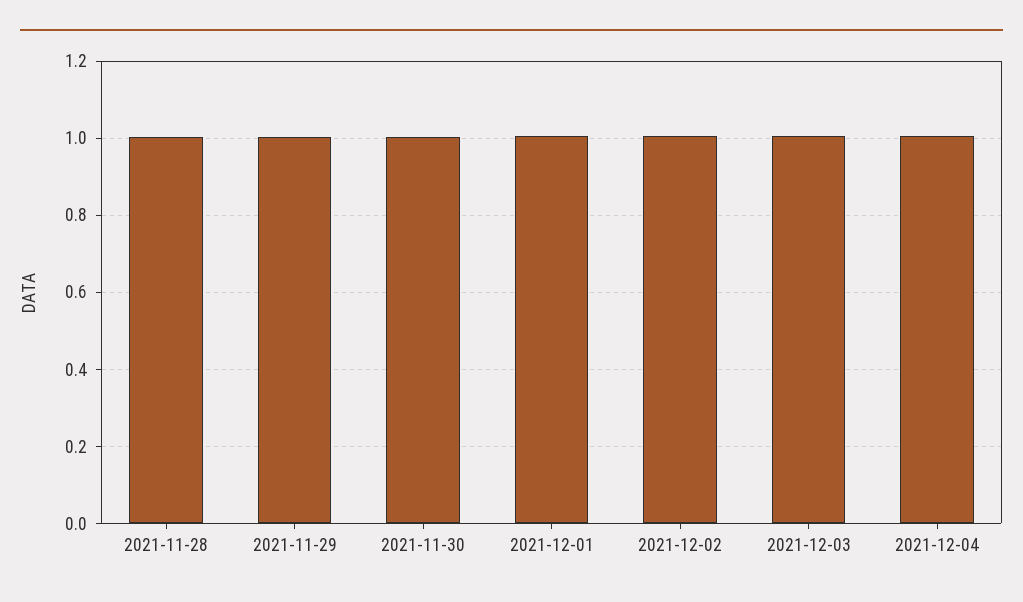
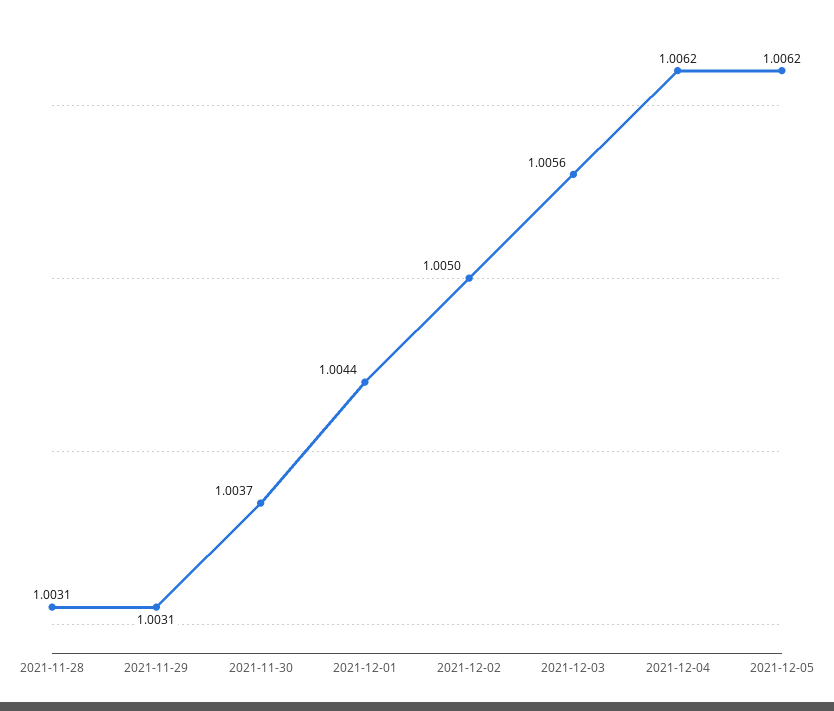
2021-12-05: none -> 1.0062

